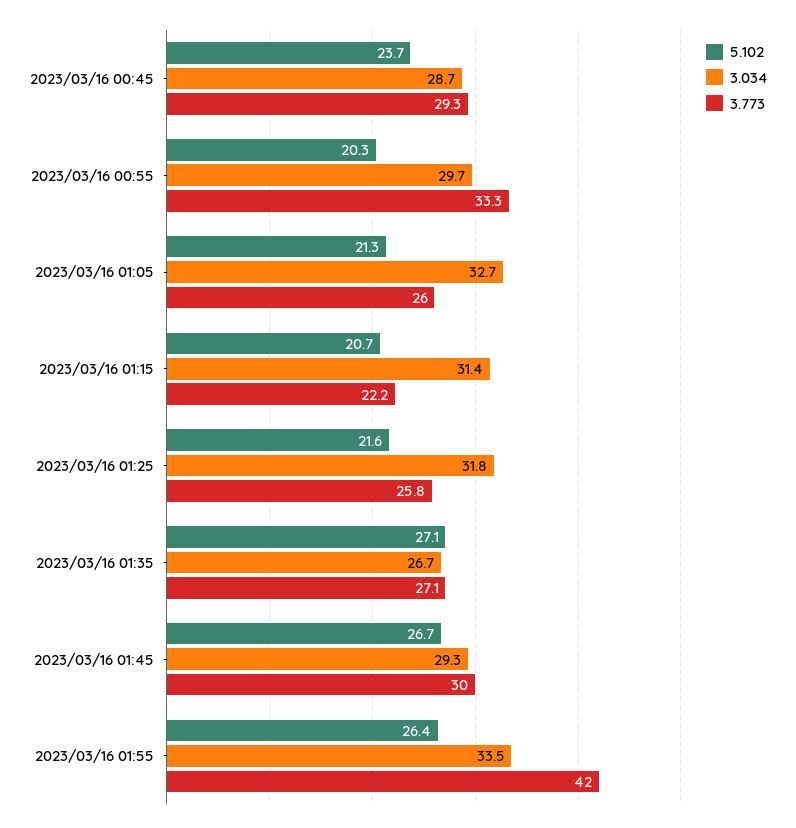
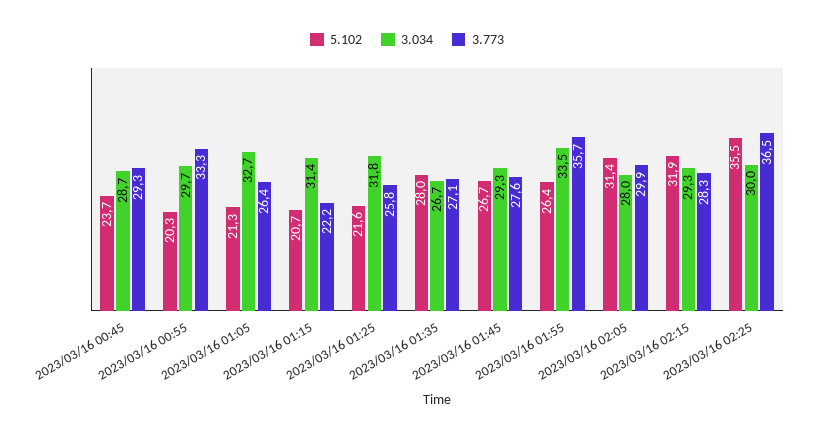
3.773, 2023/03/16 01:05: 26 -> 26.4
5.102, 2023/03/16 01:35: 27.1 -> 28
3.773, 2023/03/16 01:45: 30 -> 27.6
3.773, 2023/03/16 01:55: 42 -> 35.7
5.102, 2023/03/16 02:05: none -> 31.4
3.034, 2023/03/16 02:05: none -> 28
3.773, 2023/03/16 02:05: none -> 29.9
5.102, 2023/03/16 02:15: none -> 31.9
3.034, 2023/03/16 02:15: none -> 29.3
3.773, 2023/03/16 02:15: none -> 28.3
5.102, 2023/03/16 02:25: none -> 35.5
3.034, 2023/03/16 02:25: none -> 30
3.773, 2023/03/16 02:25: none -> 36.5

